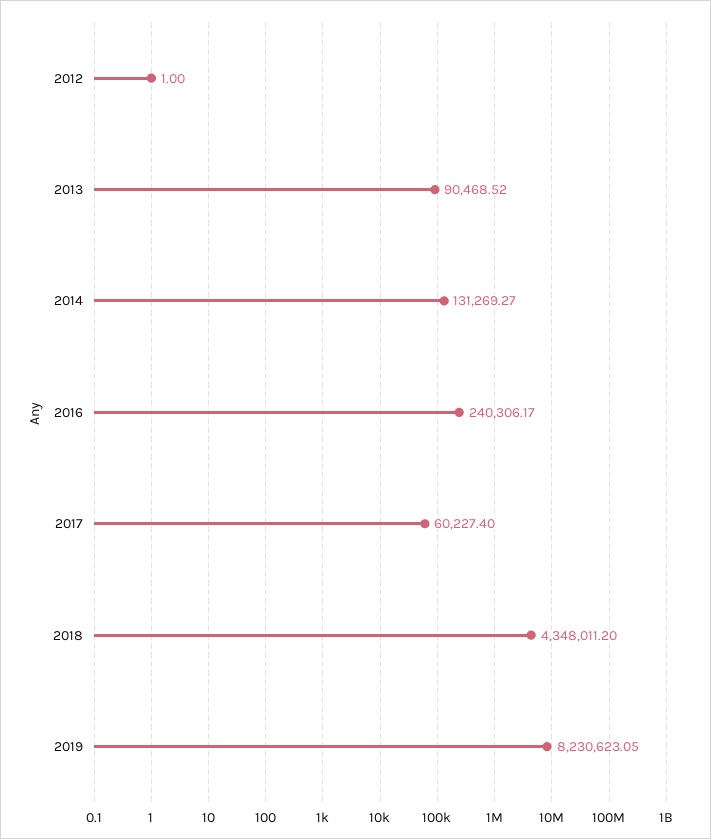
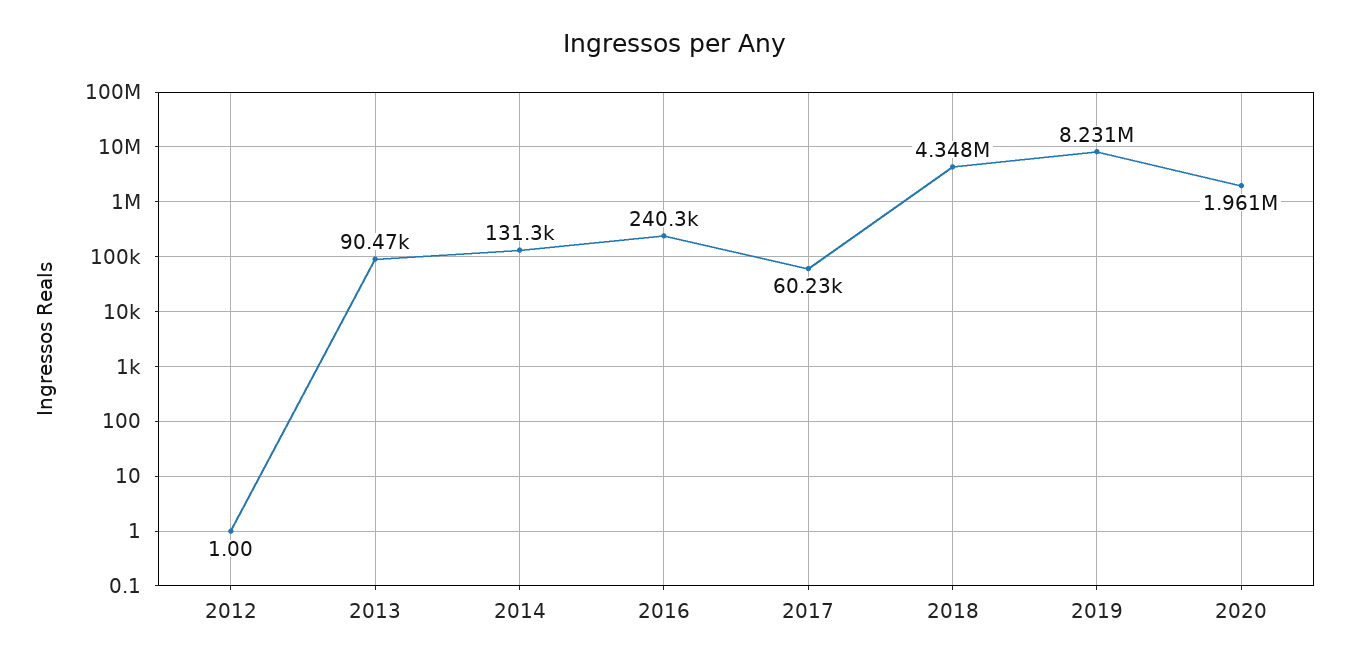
2020: none -> 1961000

